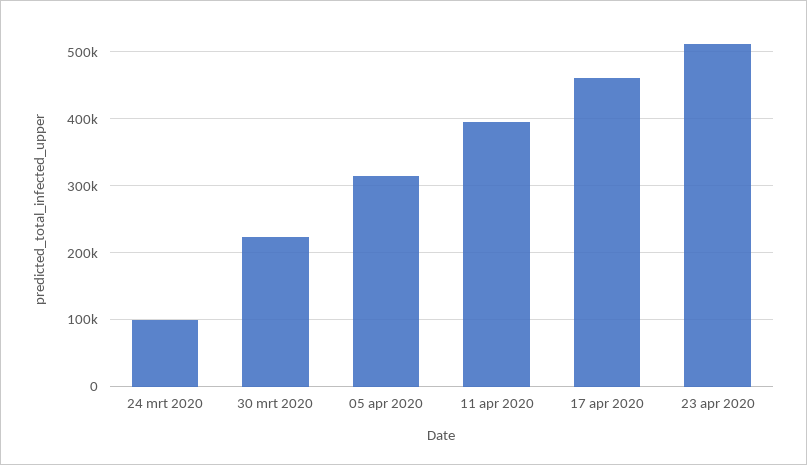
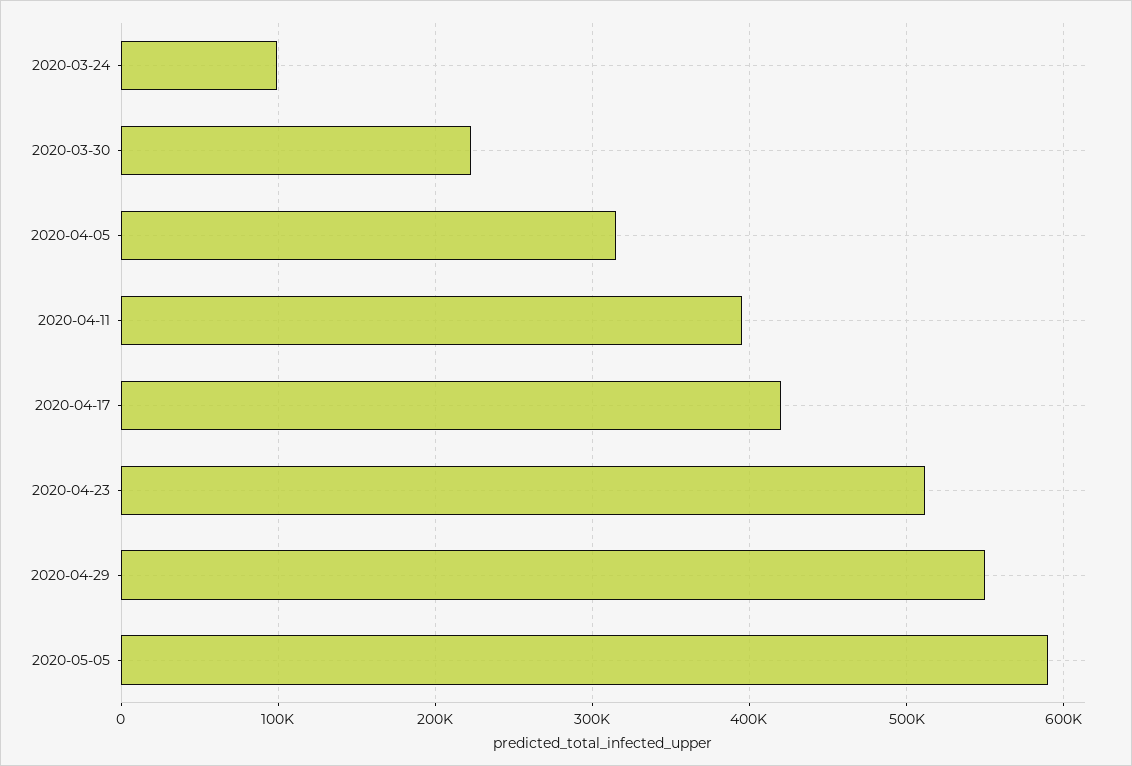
17 apr 2020: 460000 -> 420000
2020-04-29: none -> 550000
2020-05-05: none -> 590000

